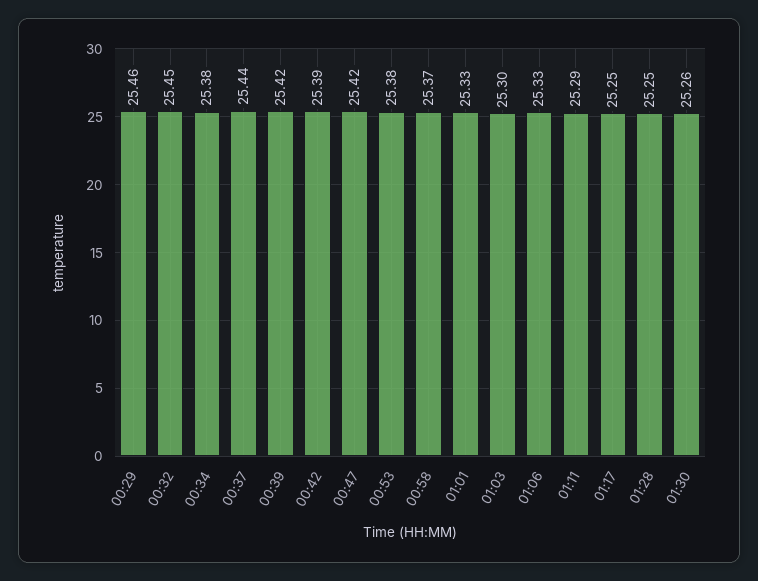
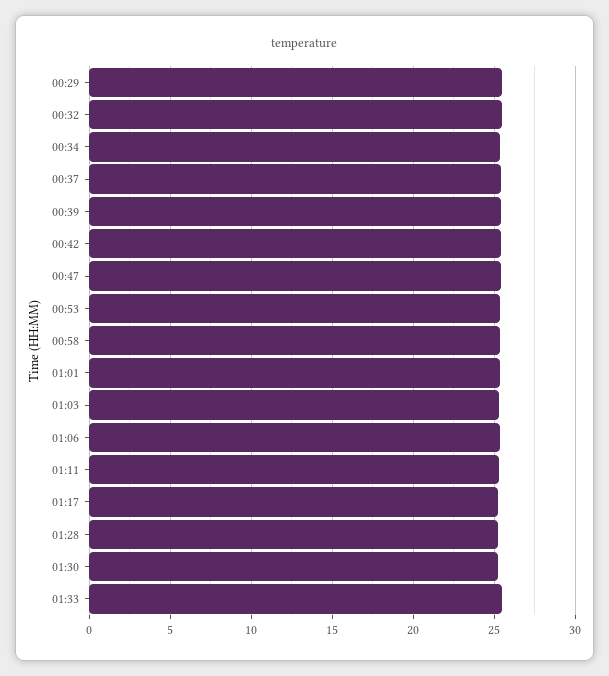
01:33: none -> 25.5

